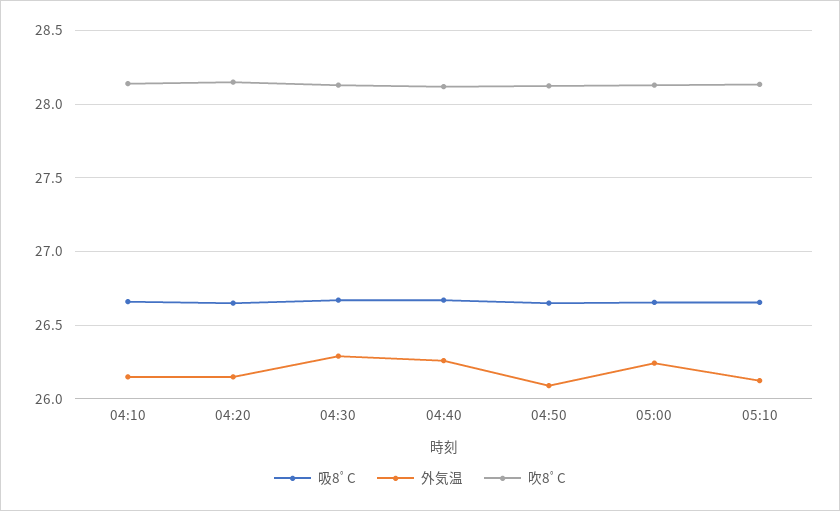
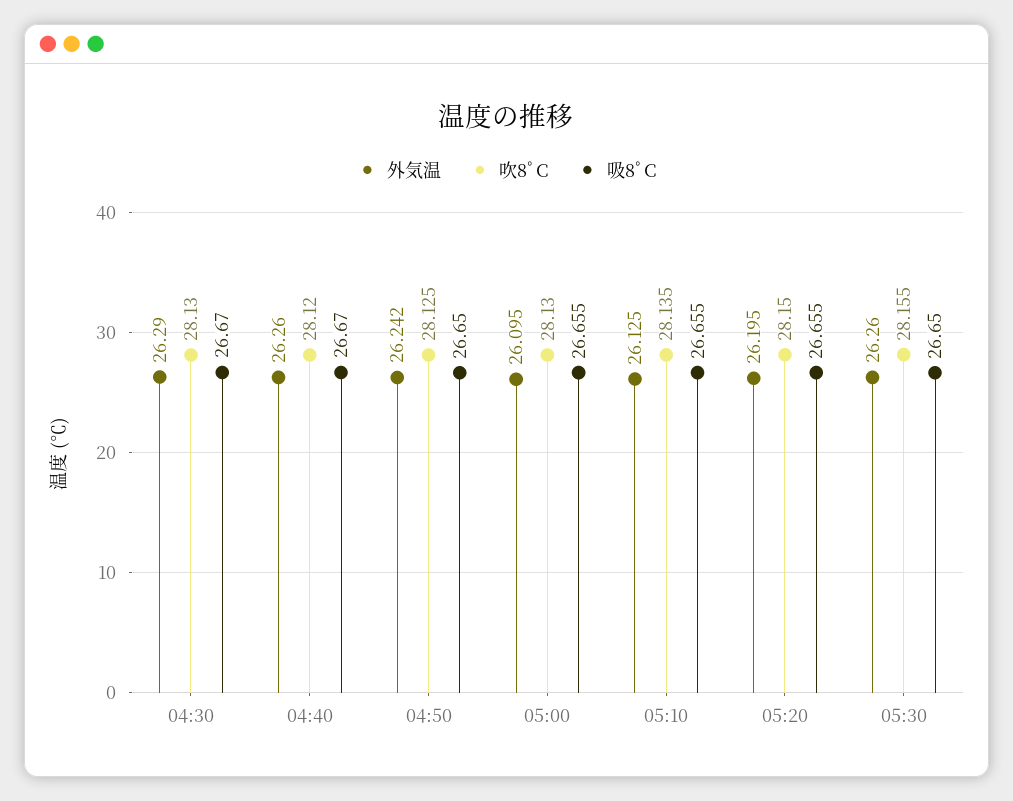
吸8ﾟC, 04:10: 26.65 -> none
外気温, 04:10: 26.15 -> none
吹8ﾟC, 04:10: 28.15 -> none
吸8ﾟC, 04:20: 26.65 -> none
外気温, 04:20: 26.15 -> none
吹8ﾟC, 04:20: 28.15 -> none
外気温, 04:50: 26.1 -> 26.242
外気温, 05:00: 26.25 -> 26.095
外気温, 05:20: none -> 26.195
吹8ﾟC, 05:20: none -> 28.15
吸8ﾟC, 05:20: none -> 26.655
外気温, 05:30: none -> 26.26
吹8ﾟC, 05:30: none -> 28.155
吸8ﾟC, 05:30: none -> 26.65

